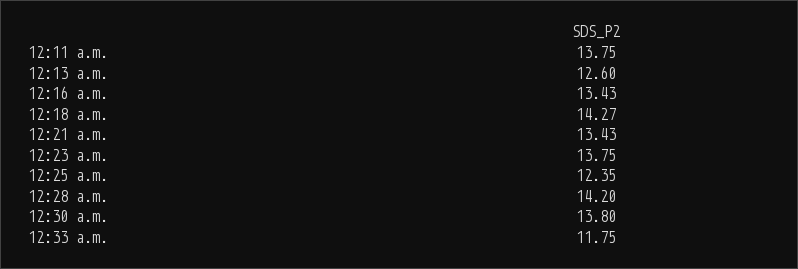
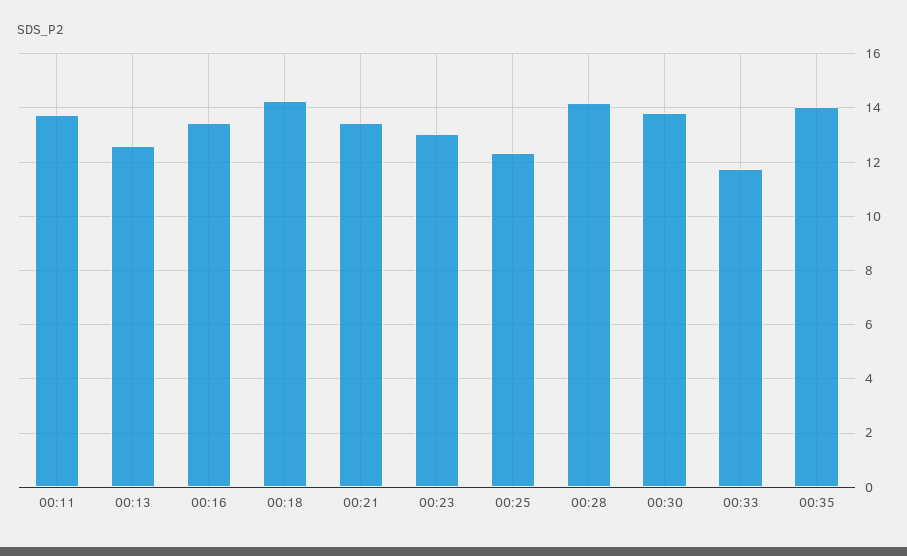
12:23 a.m.: 13.75 -> 13
00:35: none -> 14

